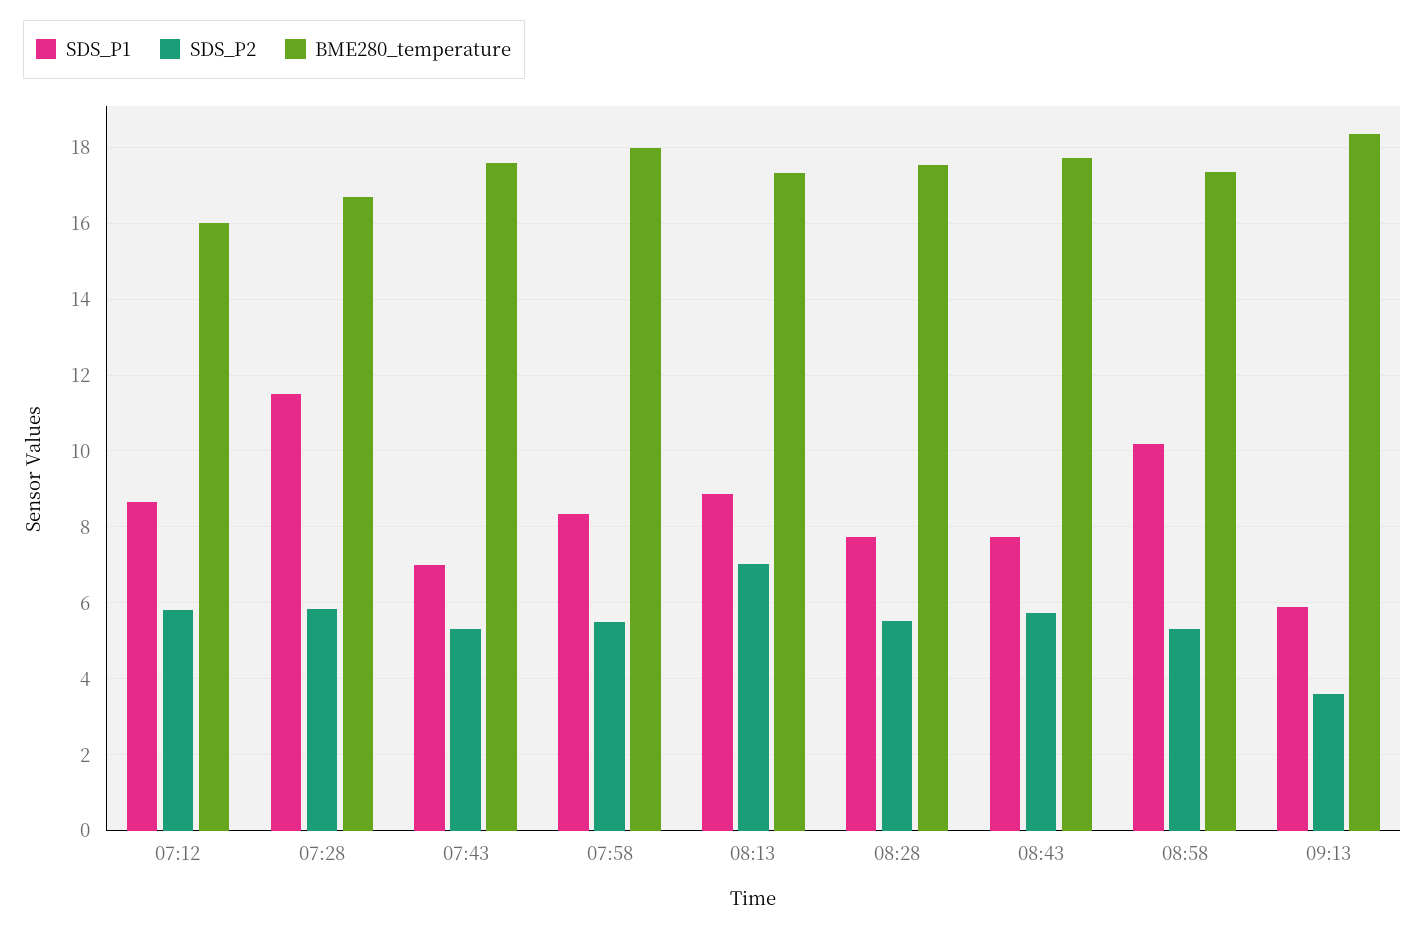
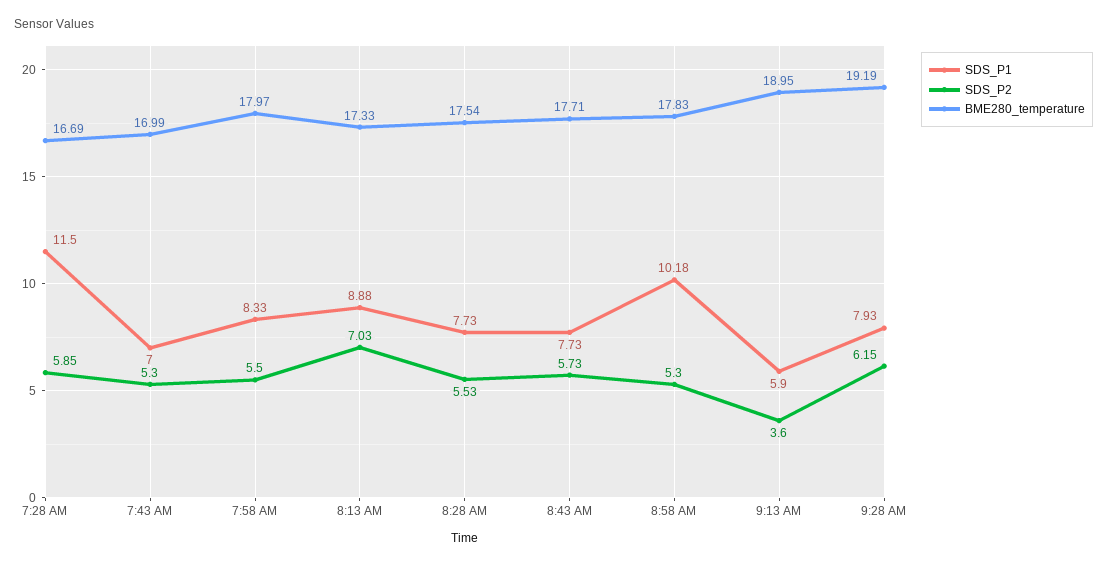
SDS_P1, 07:12: 8.6 -> none
SDS_P2, 07:12: 5.8 -> none
BME280_temperature, 07:12: 16 -> none
BME280_temperature, 07:43: 17.6 -> 16.99
BME280_temperature, 08:58: 17.4 -> 17.83
BME280_temperature, 09:13: 18.4 -> 18.95
SDS_P1, 9:28 AM: none -> 7.93
SDS_P2, 9:28 AM: none -> 6.15
BME280_temperature, 9:28 AM: none -> 19.19

